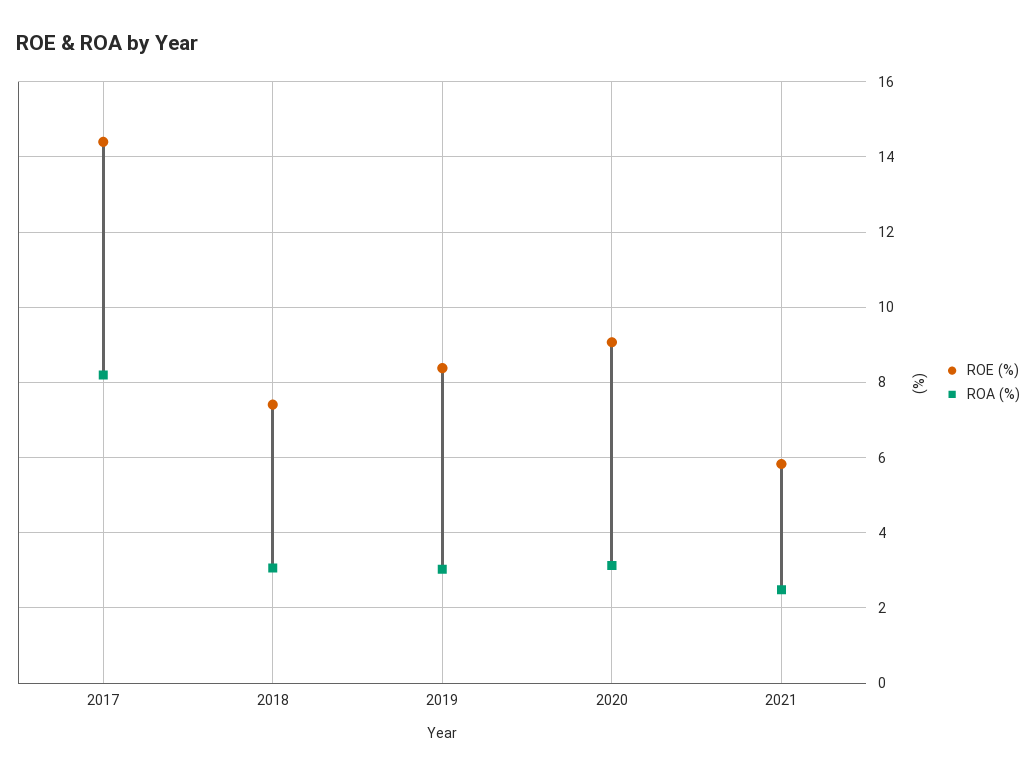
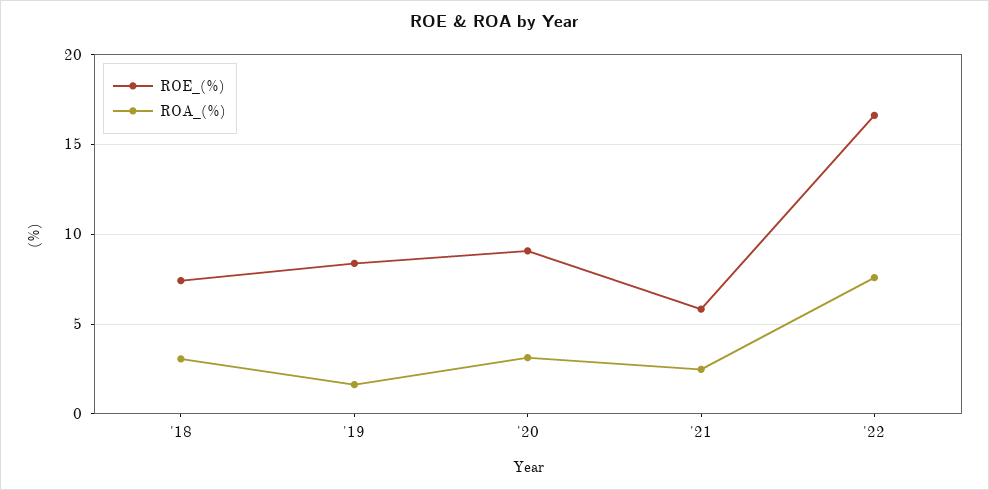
ROE (%), 2017: 14.4 -> none
ROA (%), 2017: 8.2 -> none
ROA (%), 2019: 3 -> 1.5
ROE (%), '22: none -> 16.5
ROA (%), '22: none -> 7.5

